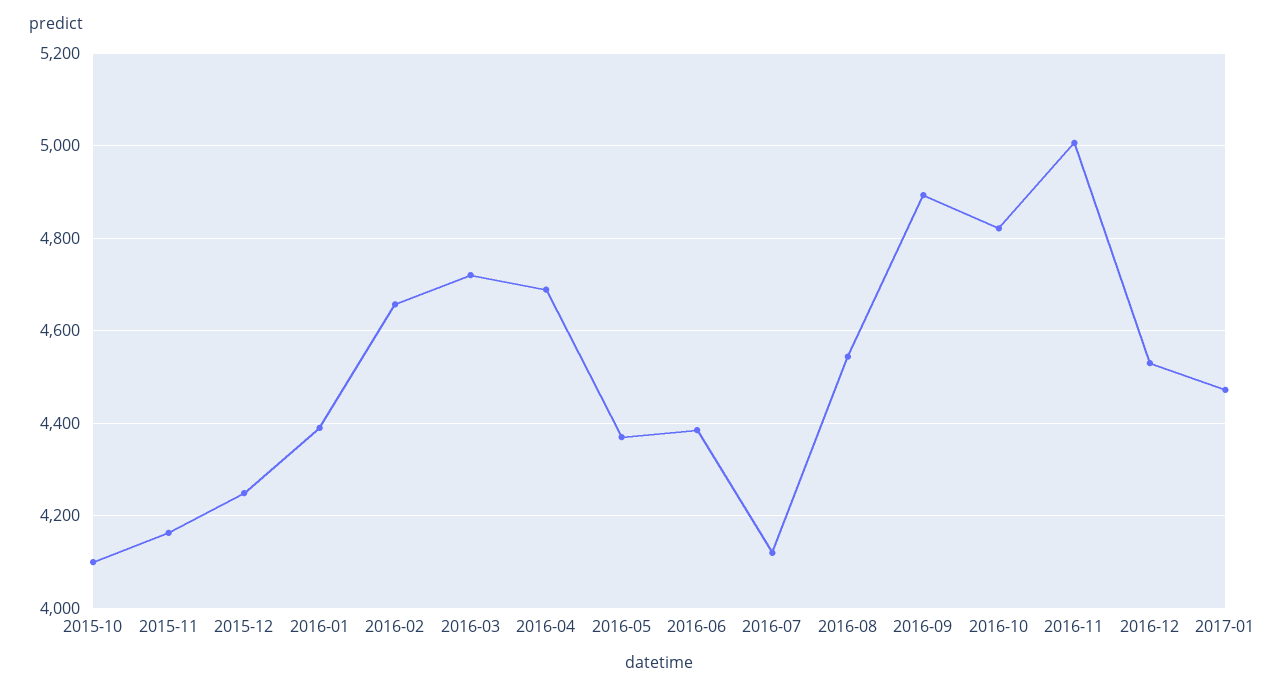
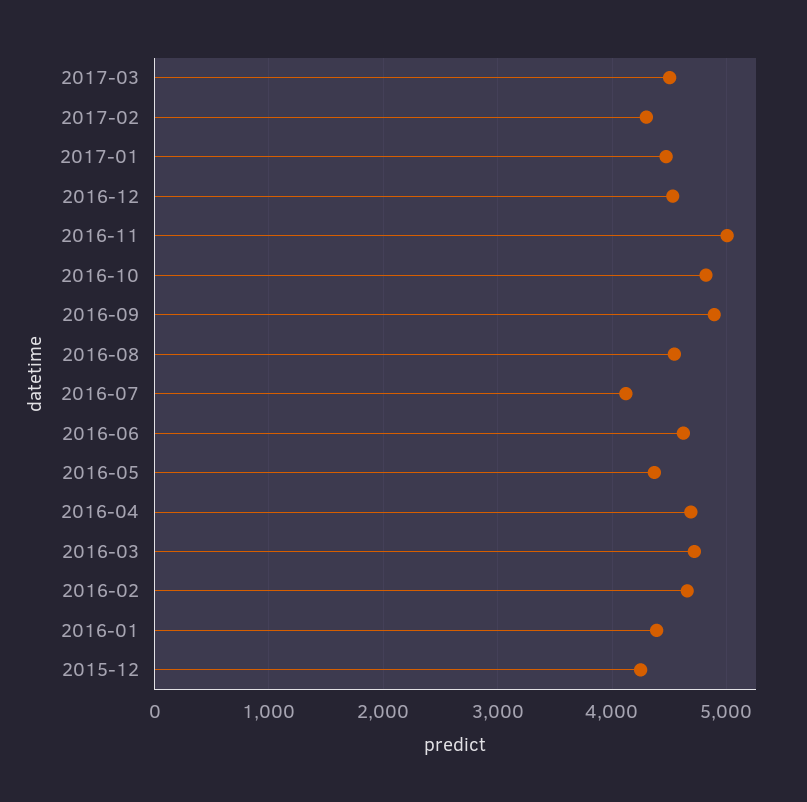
2015-10: 4100 -> none
2015-11: 4160 -> none
2016-06: 4380 -> 4600
2017-03: none -> 4500
2017-02: none -> 4300

